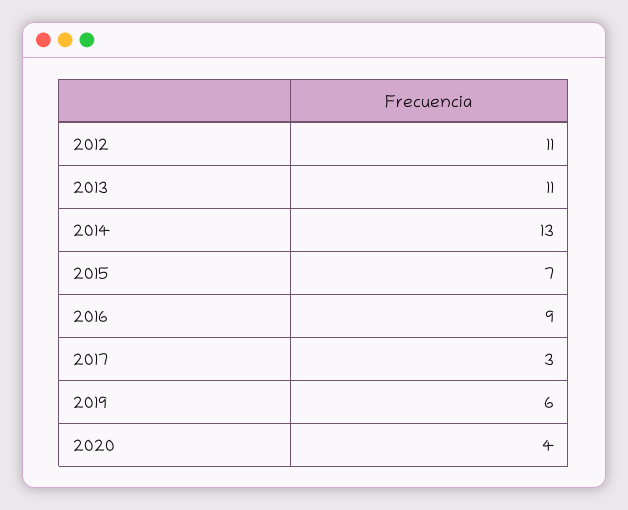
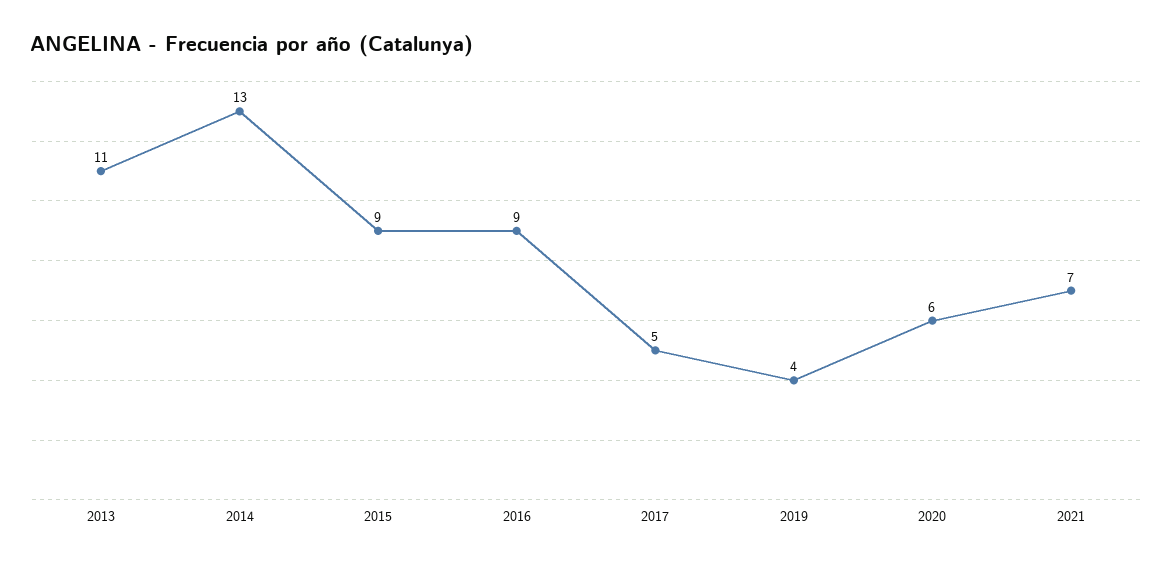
2012: 11 -> none
2015: 7 -> 9
2017: 3 -> 5
2019: 6 -> 4
2020: 4 -> 6
2021: none -> 7

